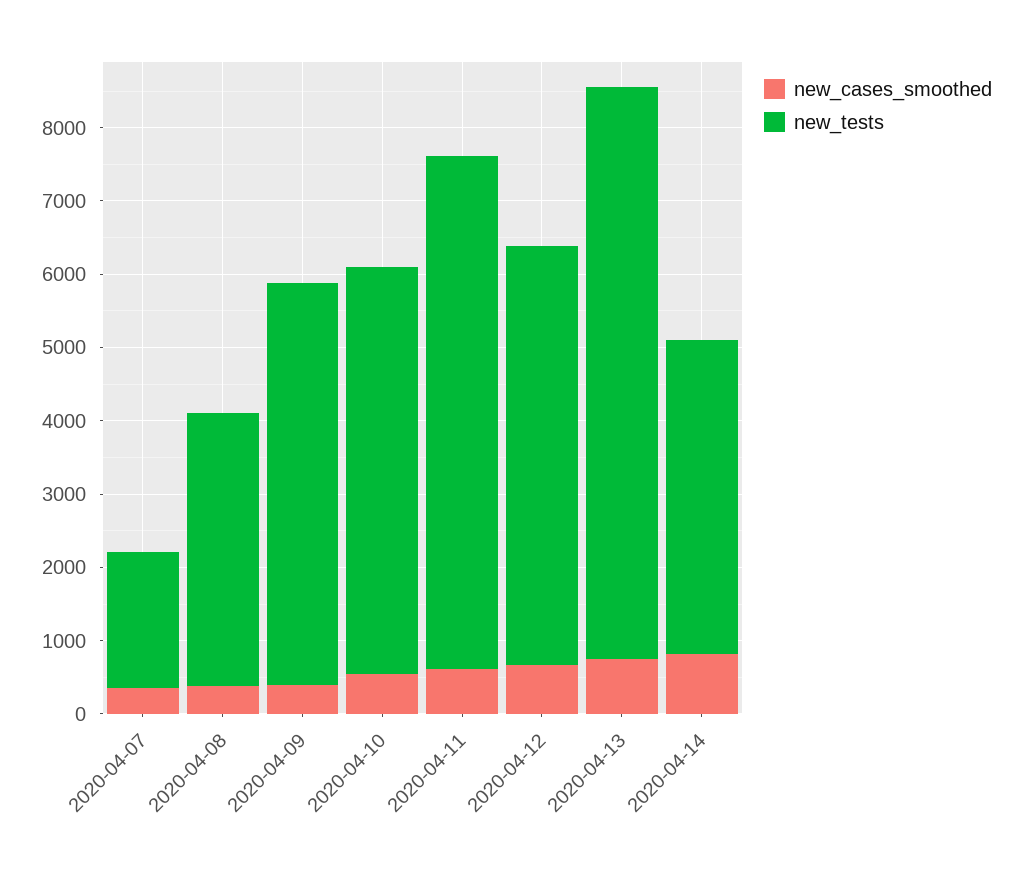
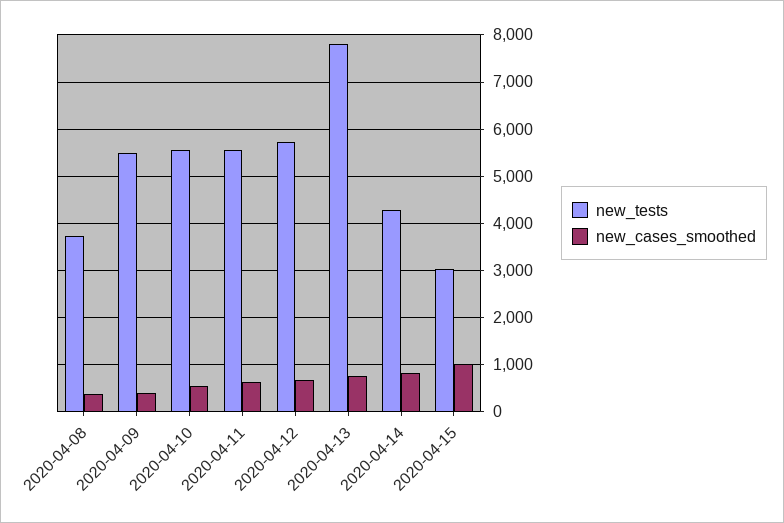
new_cases_smoothed, 2020-04-07: 400 -> none
new_tests, 2020-04-07: 1800 -> none
new_tests, 2020-04-11: 7000 -> 5600
new_tests, 2020-04-15: none -> 3000
new_cases_smoothed, 2020-04-15: none -> 1000

